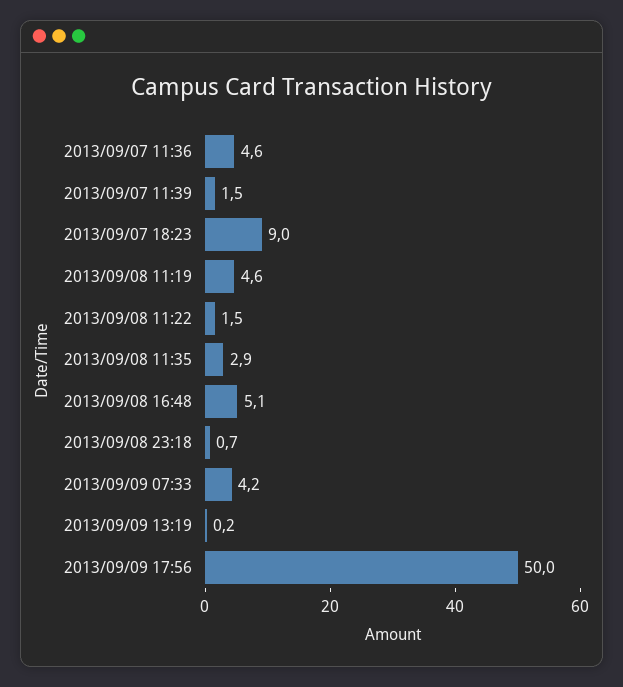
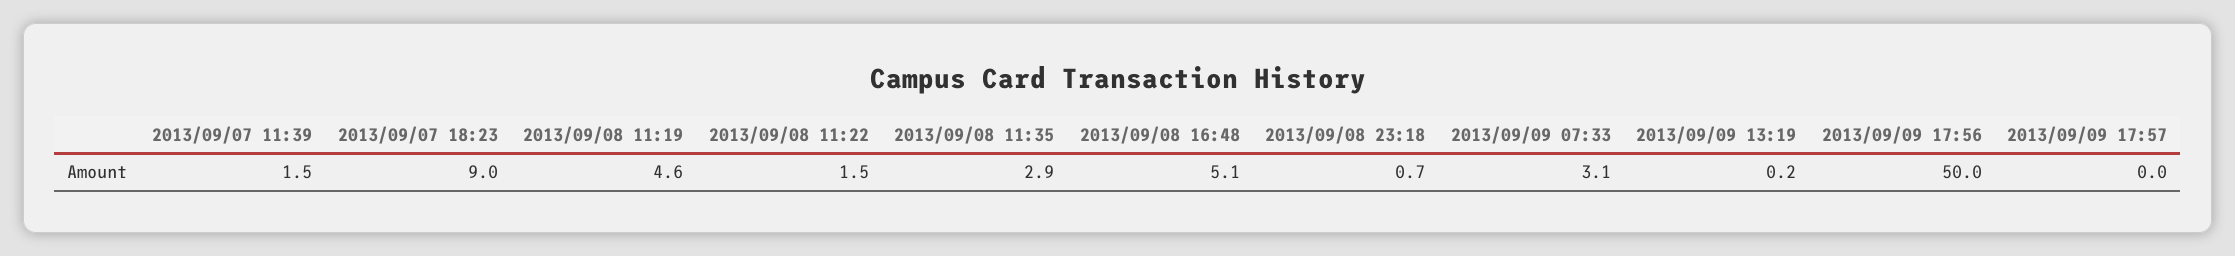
2013/09/07 11:36: 4.6 -> none
2013/09/09 07:33: 4.2 -> 3.1
2013/09/09 17:57: none -> 0

